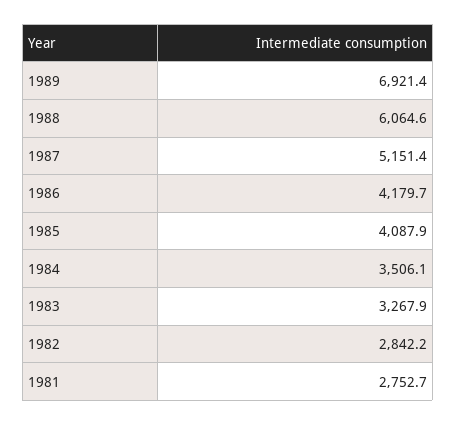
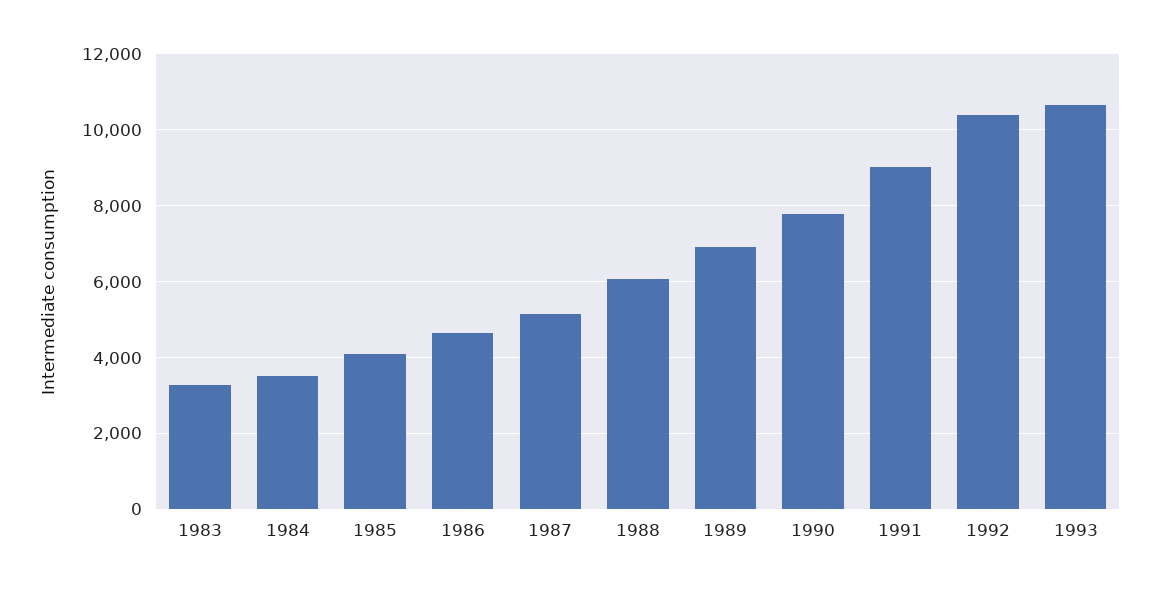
1986: 4179.7 -> 4600
1982: 2842.2 -> none
1981: 2752.7 -> none
1990: none -> 7800
1991: none -> 9000
1992: none -> 10400
1993: none -> 10600

